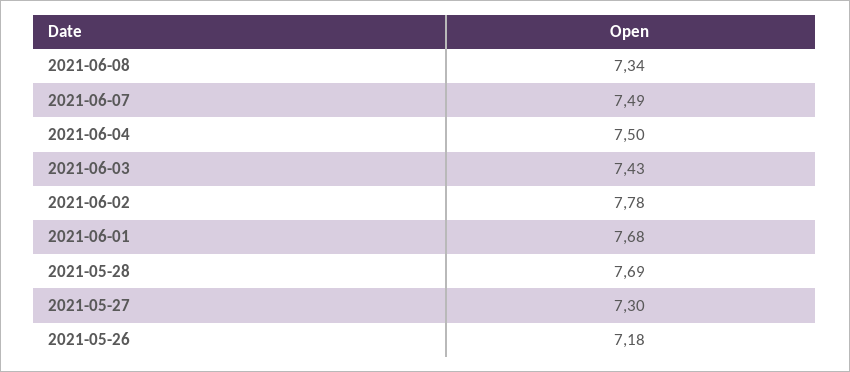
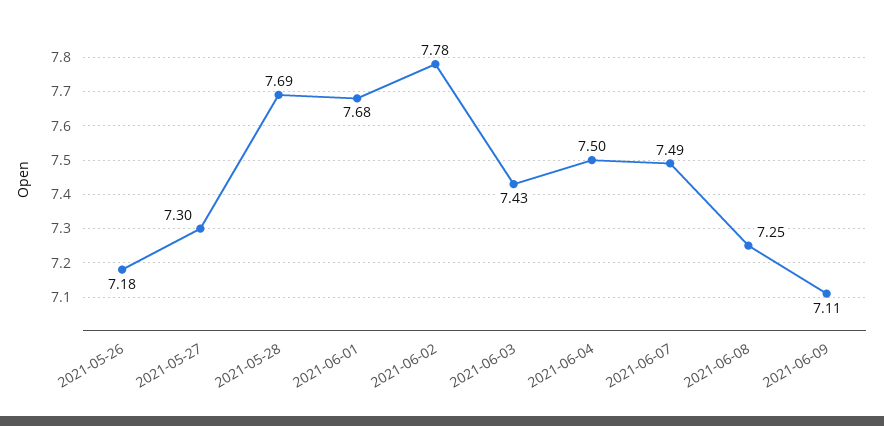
2021-06-08: 7.34 -> 7.25
2021-06-09: none -> 7.11

